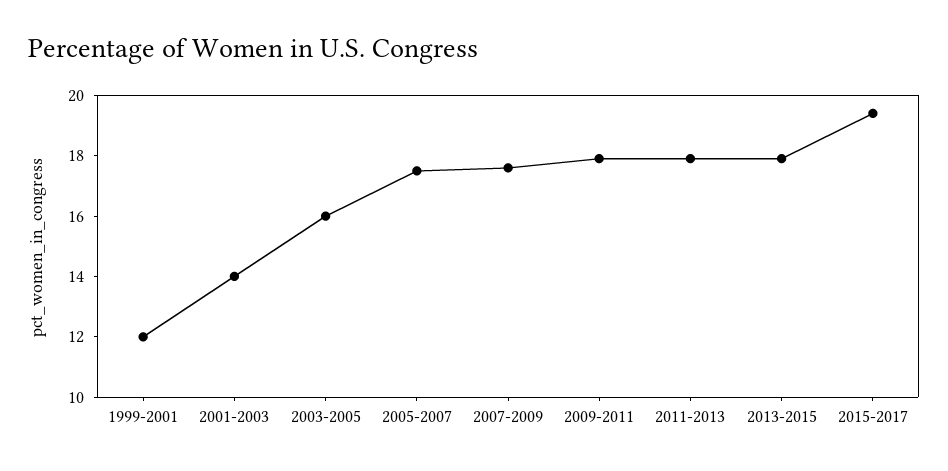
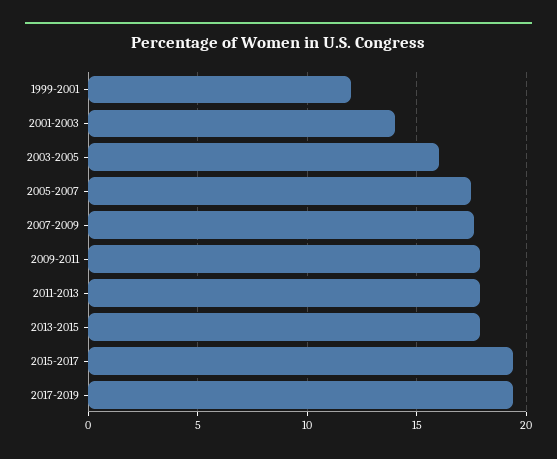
2017-2019: none -> 19.5

